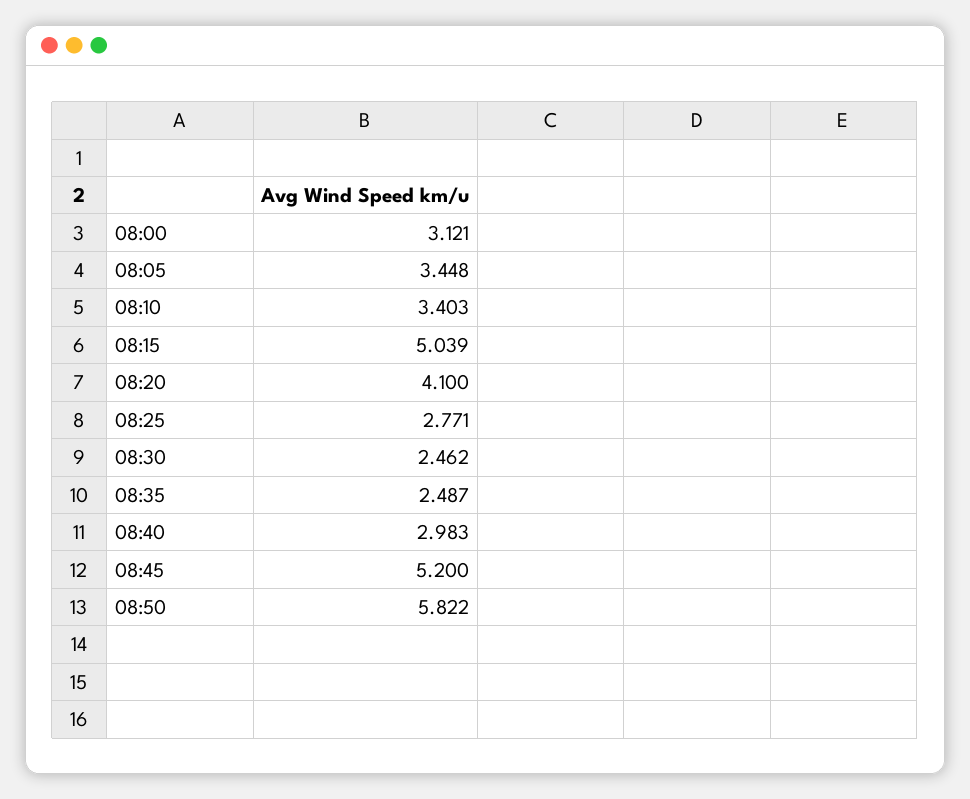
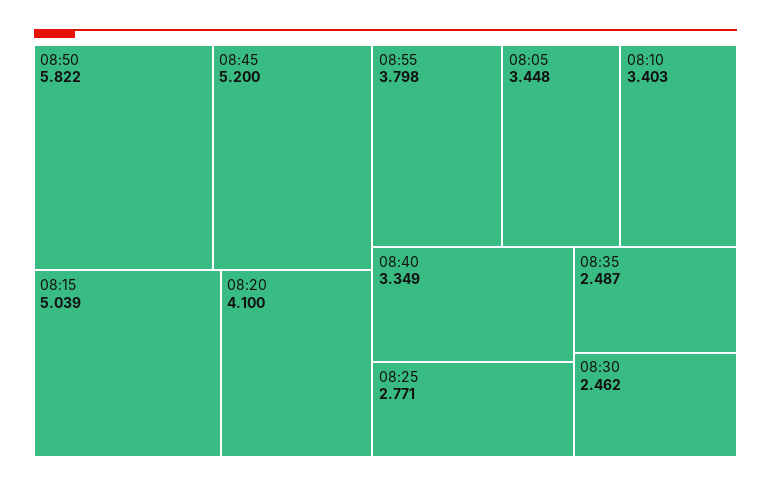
08:00: 3.121 -> none
08:40: 2.983 -> 3.349
08:55: none -> 3.798

